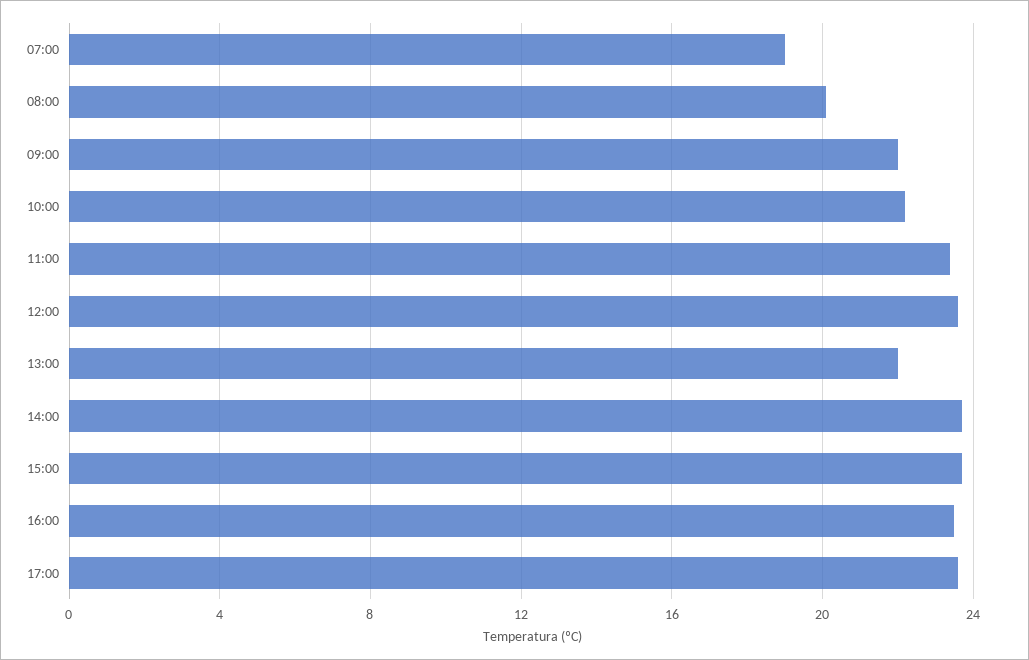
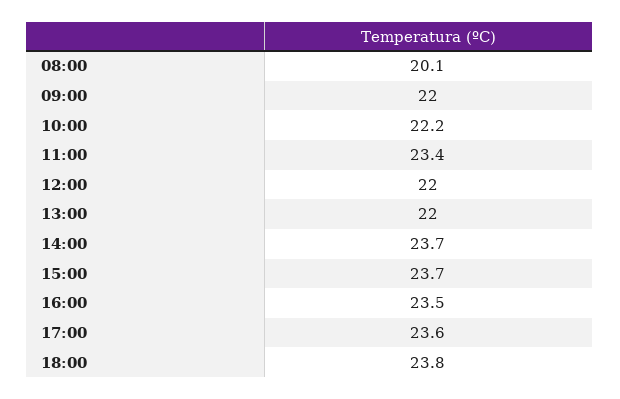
07:00: 19 -> none
12:00: 23.5 -> 22
18:00: none -> 23.8

